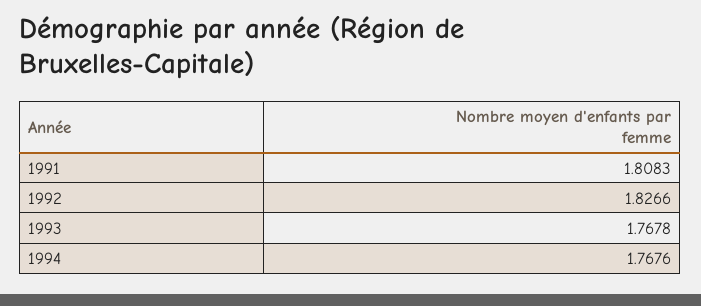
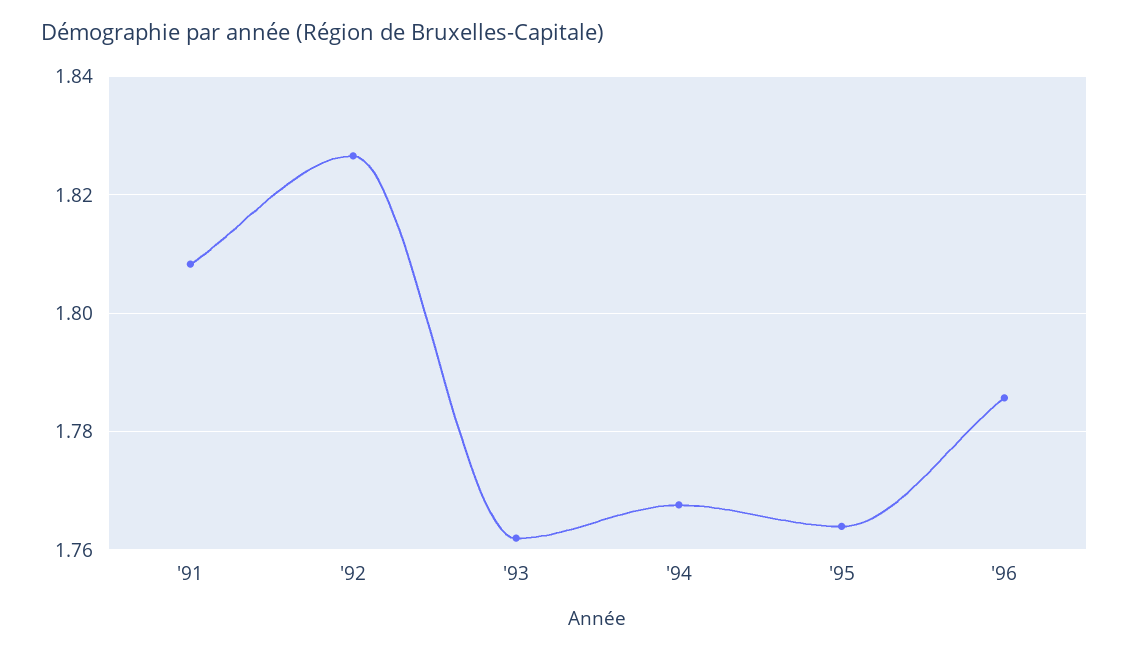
1993: 1.7678 -> 1.762
'95: none -> 1.764
'96: none -> 1.786

